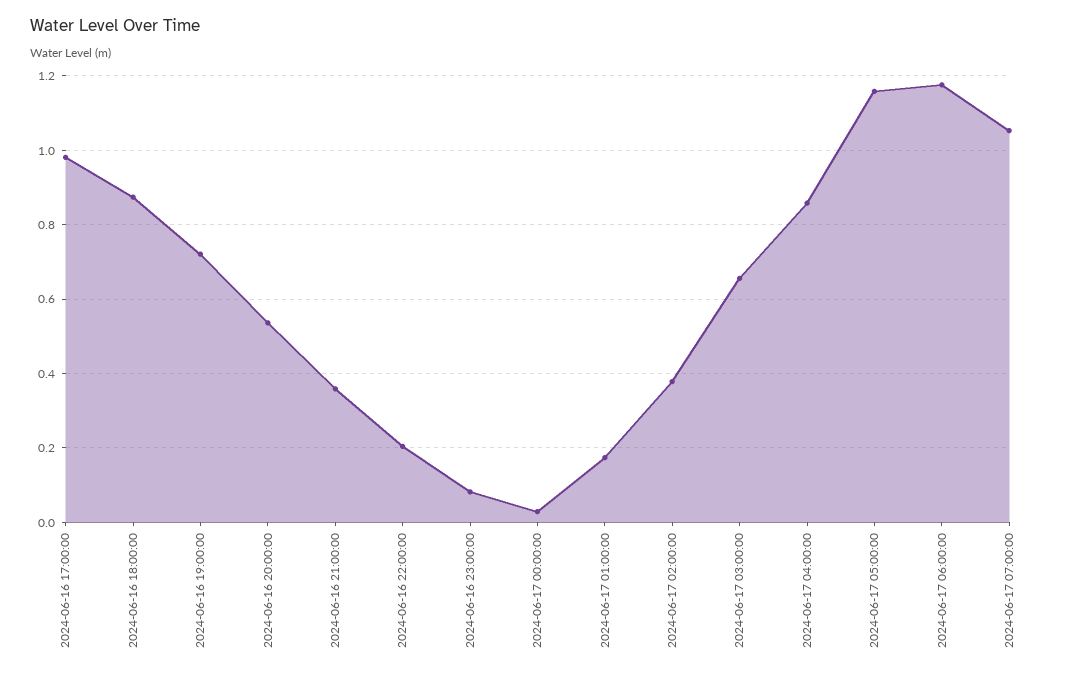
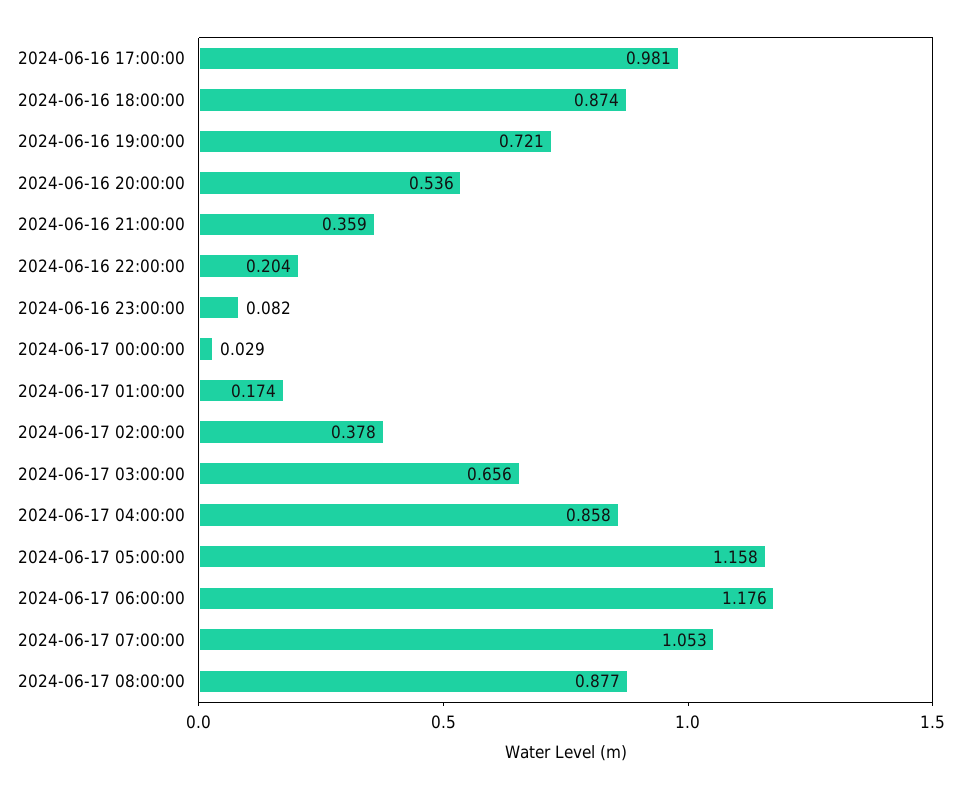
2024-06-17 08:00:00: none -> 0.877

